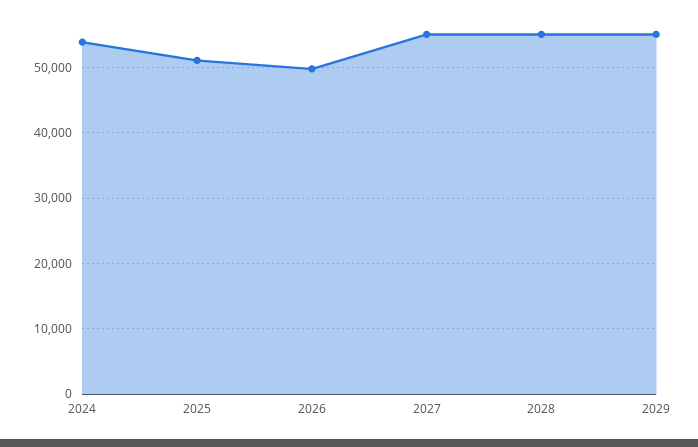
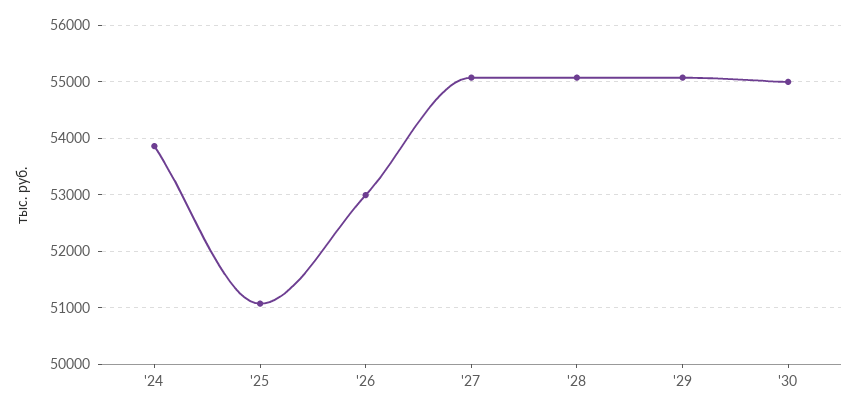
2026: 50000 -> 53000
'30: none -> 55000

